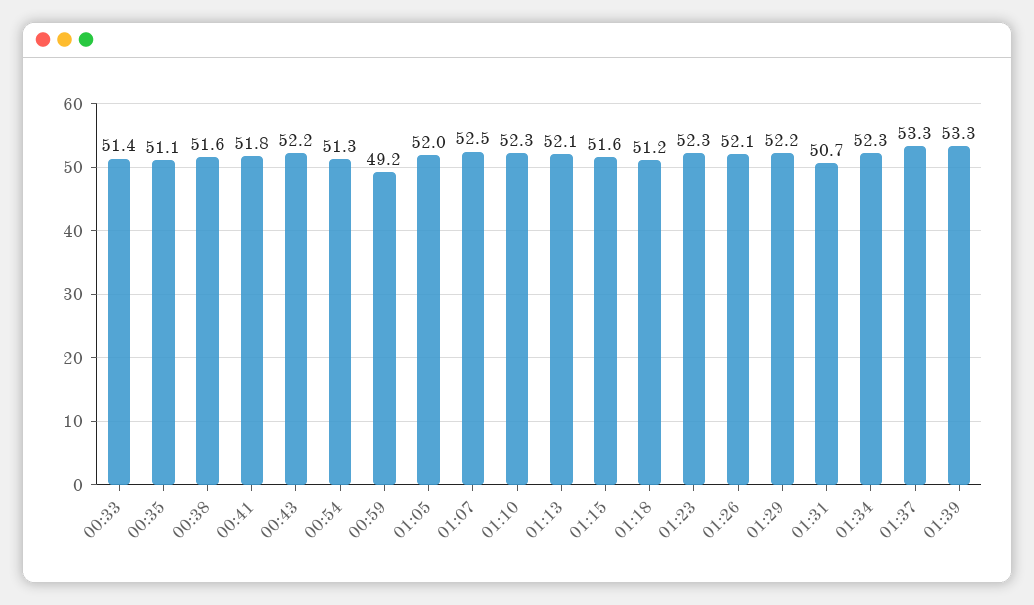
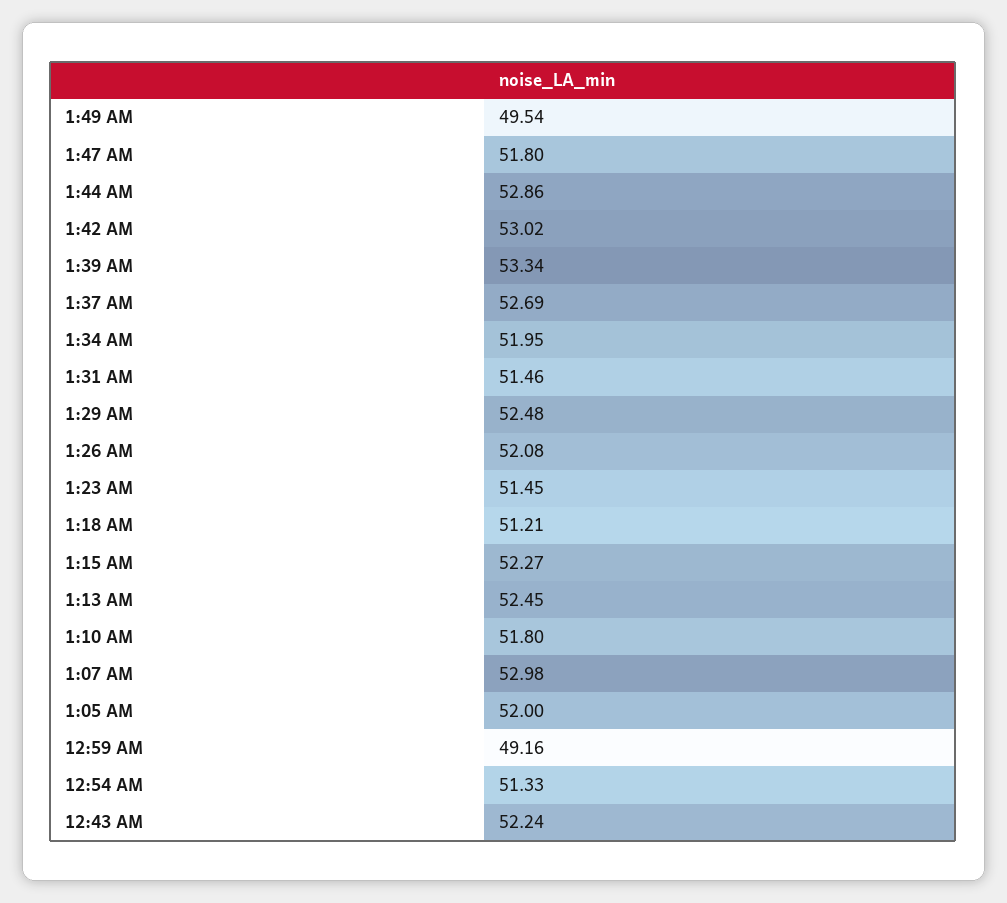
00:33: 51.4 -> none
00:35: 51.1 -> none
00:38: 51.6 -> none
00:41: 51.8 -> none
01:07: 52.5 -> 52.98
01:10: 52.3 -> 51.8
01:13: 52.1 -> 52.45
01:15: 51.6 -> 52.27
01:23: 52.3 -> 51.45
01:29: 52.2 -> 52.48
01:31: 50.7 -> 51.46
01:34: 52.3 -> 51.95
01:37: 53.3 -> 52.69
1:49 AM: none -> 49.54
1:47 AM: none -> 51.8
1:44 AM: none -> 52.86
1:42 AM: none -> 53.02

